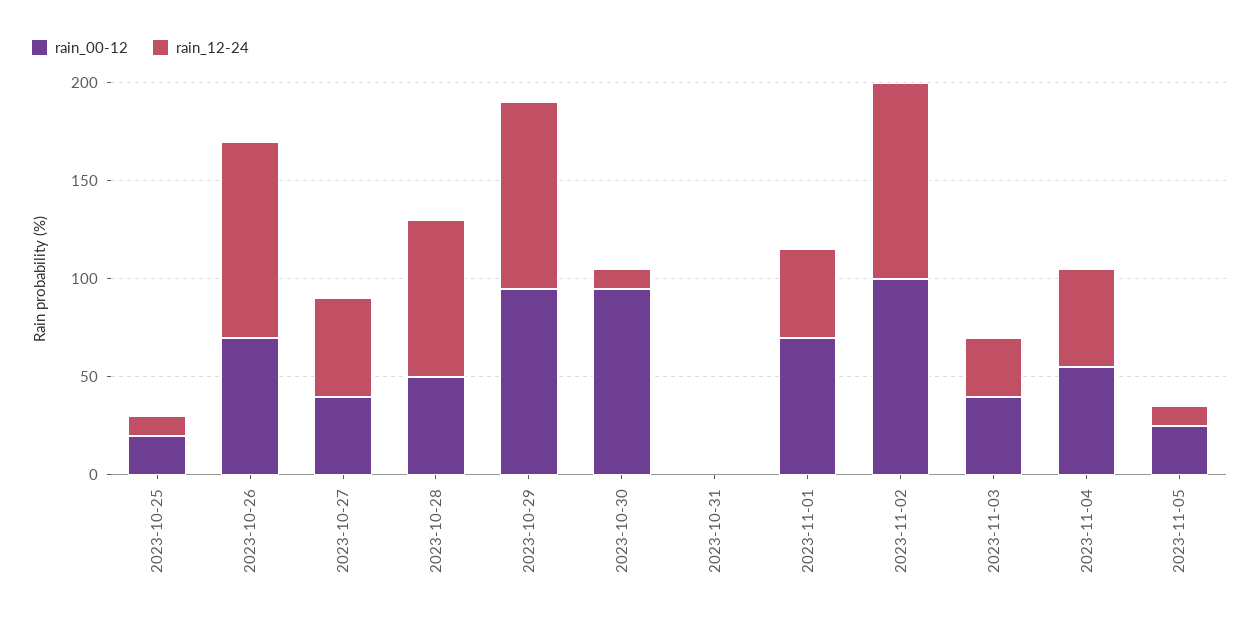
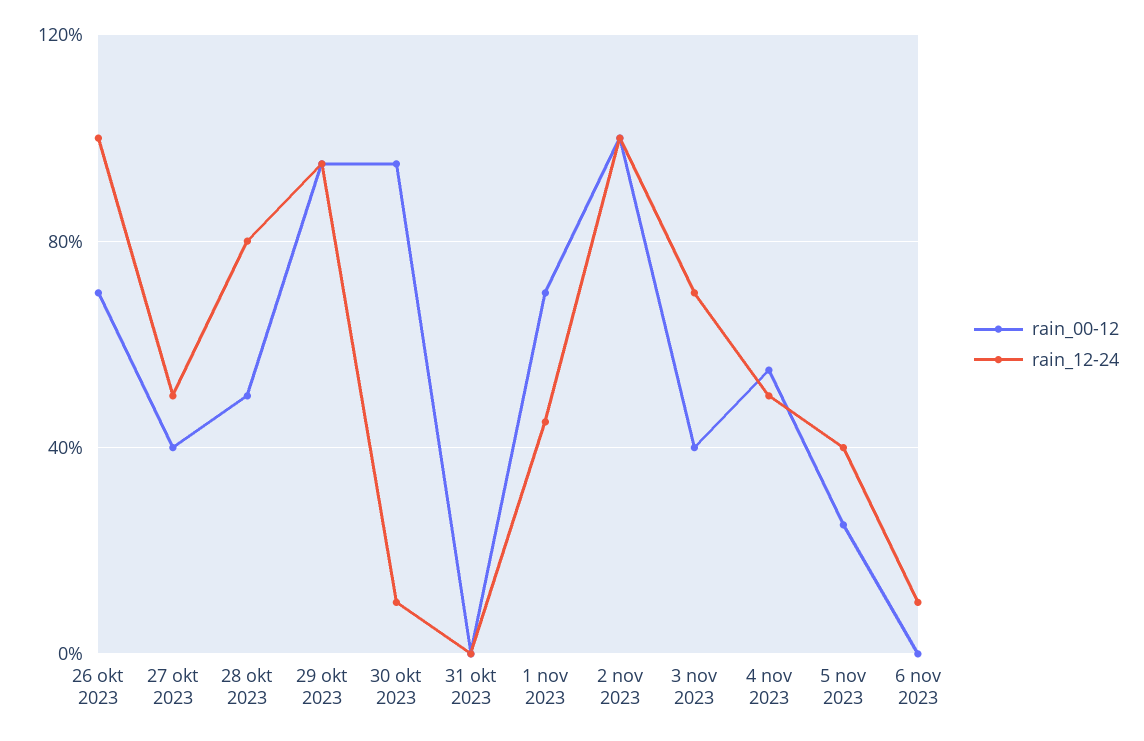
rain_00-12, 2023-10-25: 20 -> none
rain_12-24, 2023-10-25: 10 -> none
rain_12-24, 2023-11-03: 30 -> 70
rain_12-24, 2023-11-05: 10 -> 40
rain_00-12, 6 nov 2023: none -> 0
rain_12-24, 6 nov 2023: none -> 10

